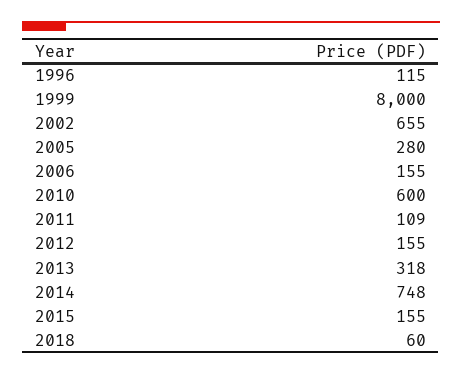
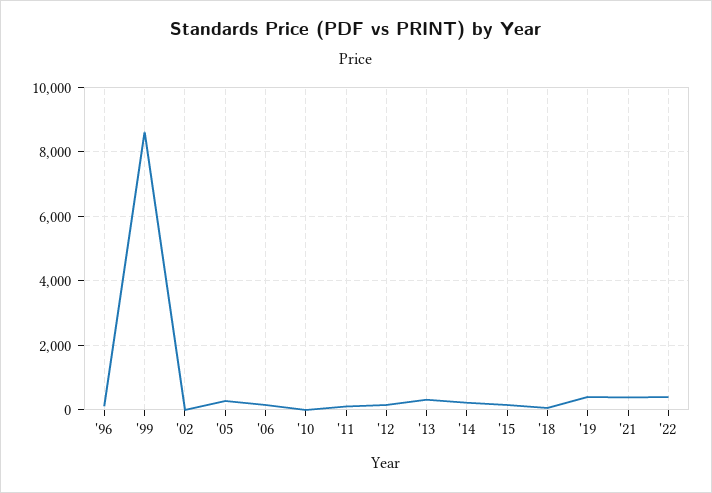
1999: 8000 -> 8600
2002: 655 -> 0
2010: 600 -> 0
2014: 748 -> 200
'19: none -> 400
'21: none -> 400
'22: none -> 400

